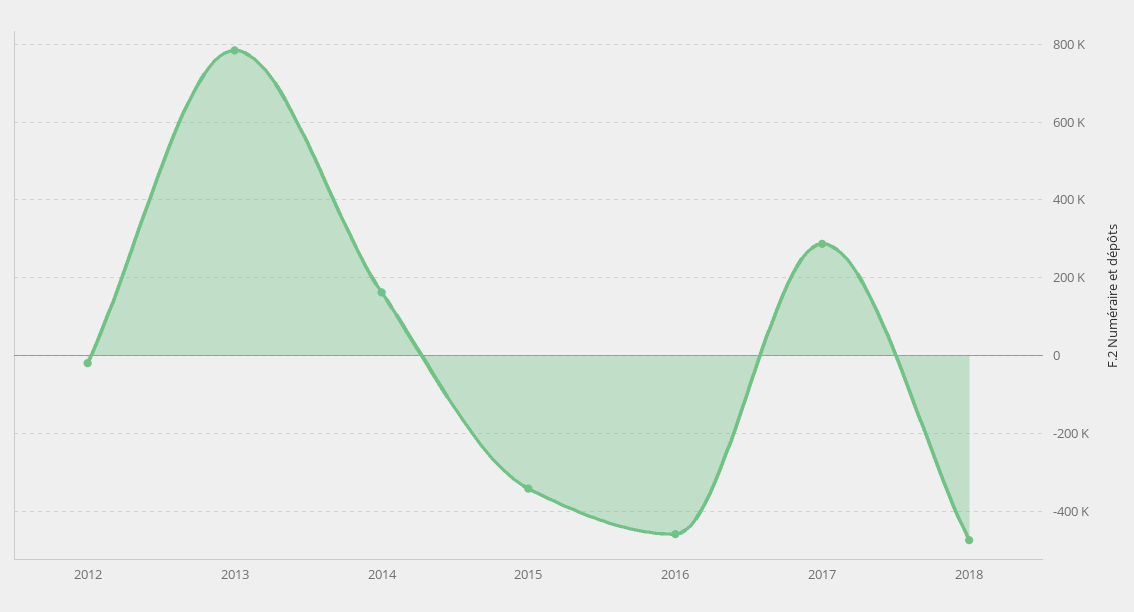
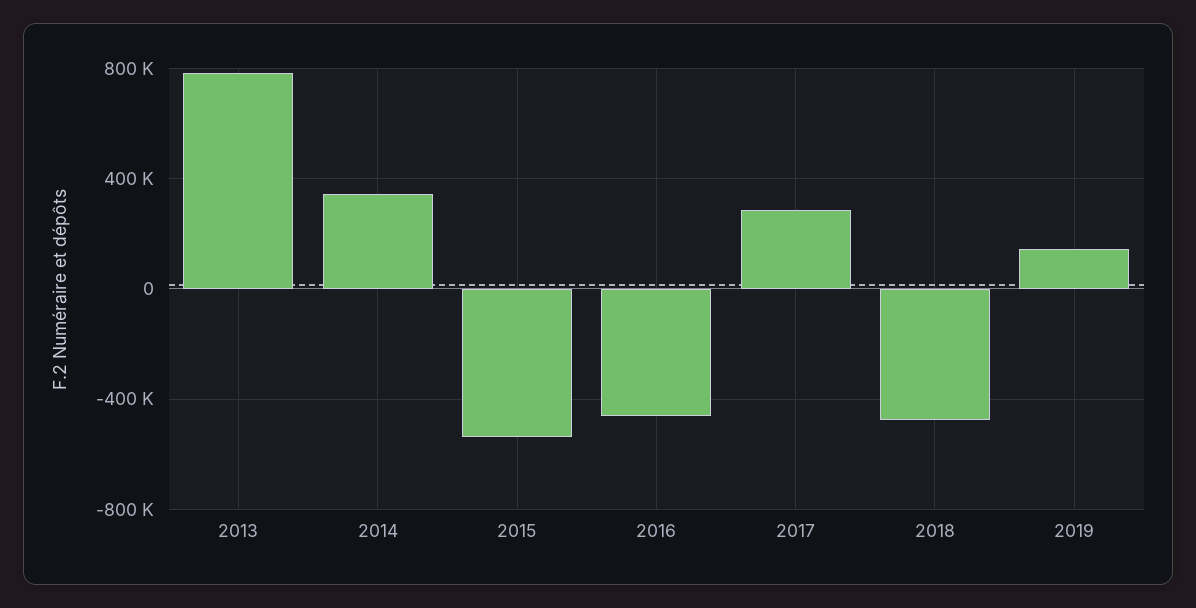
2012: -20000 -> none
2014: 160000 -> 350000
2015: -340000 -> -550000
2019: none -> 150000

